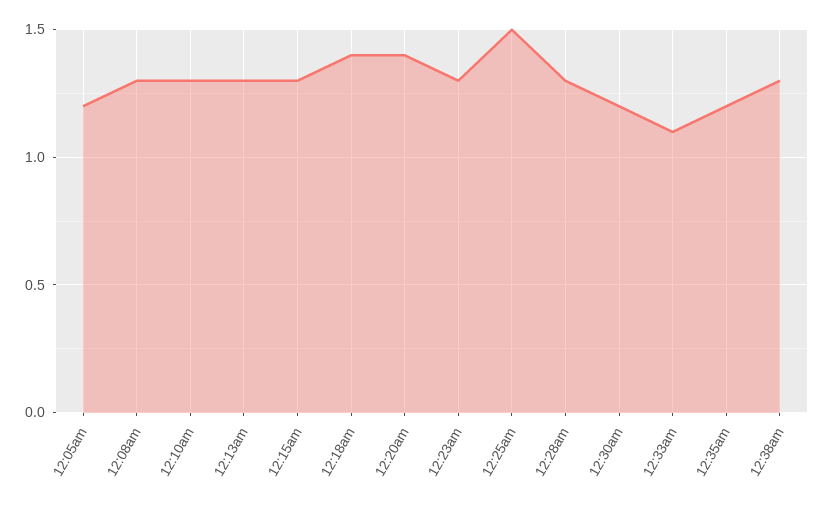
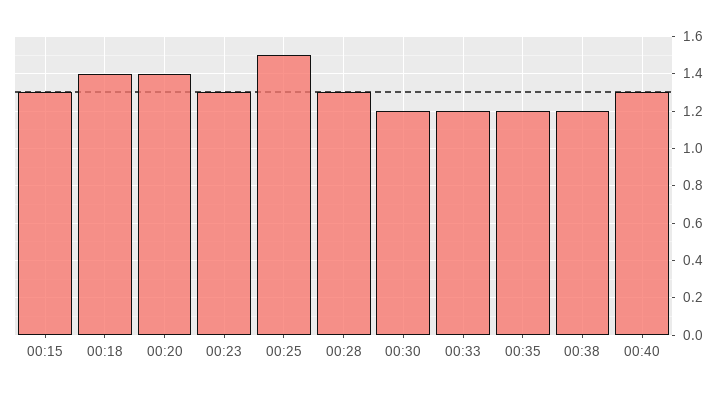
12:05am: 1.2 -> none
12:08am: 1.3 -> none
12:10am: 1.3 -> none
12:13am: 1.3 -> none
12:33am: 1.1 -> 1.2
12:38am: 1.3 -> 1.2
00:40: none -> 1.3

